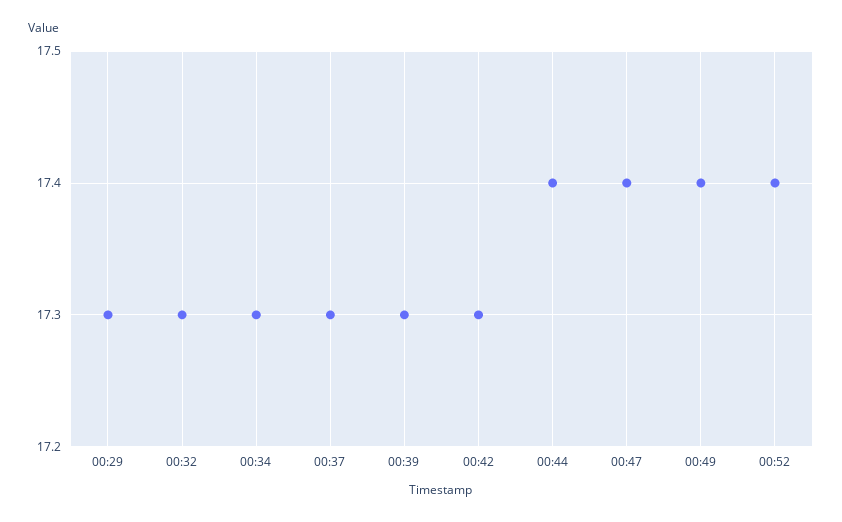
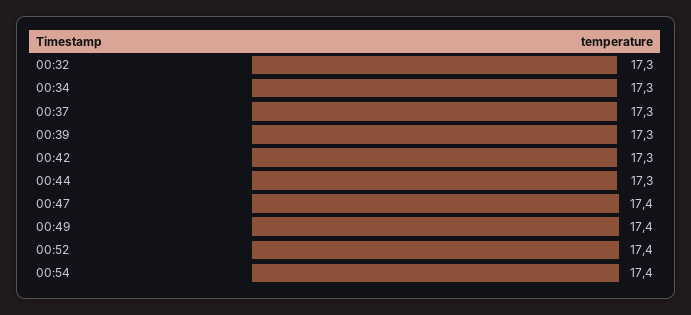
00:29: 17.3 -> none
00:44: 17.4 -> 17.3
00:54: none -> 17.4

